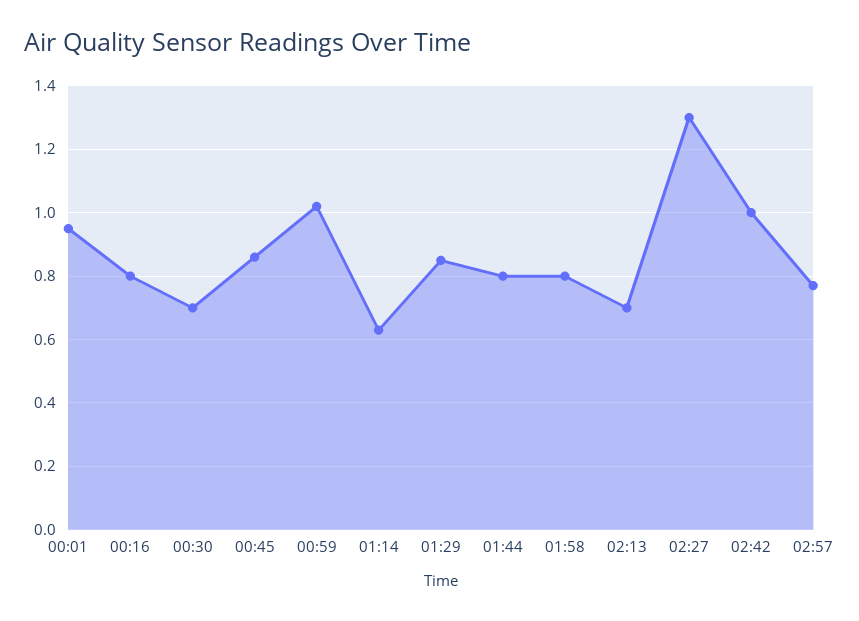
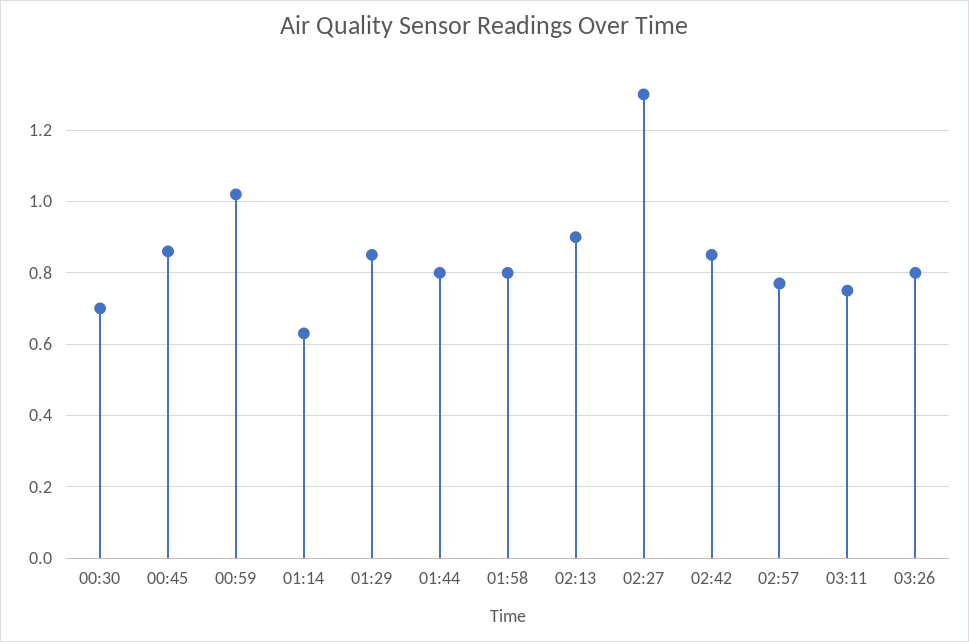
00:01: 0.95 -> none
00:16: 0.8 -> none
02:13: 0.7 -> 0.9
02:42: 1 -> 0.85
03:11: none -> 0.75
03:26: none -> 0.8

